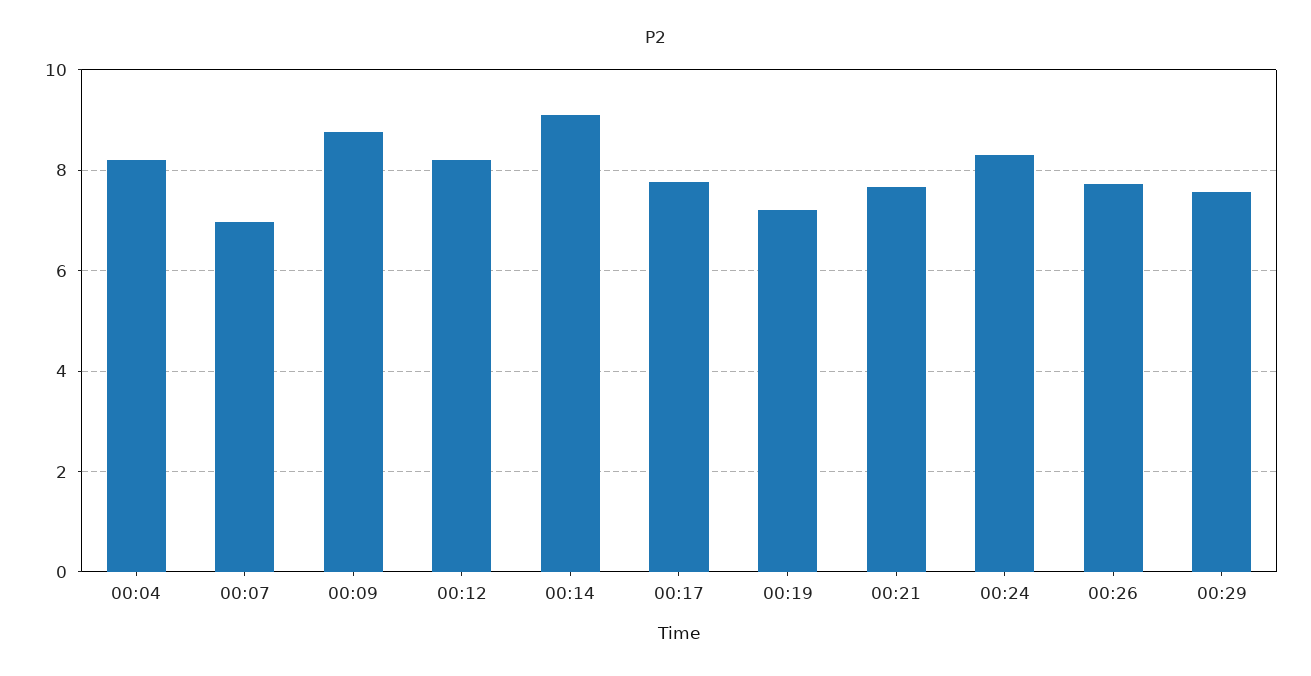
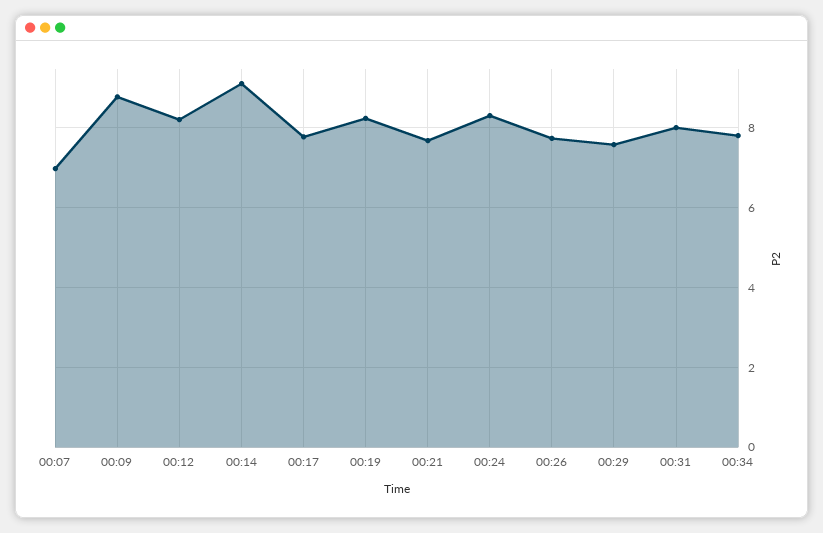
00:04: 8.2 -> none
00:19: 7.2 -> 8.2
00:31: none -> 8
00:34: none -> 7.8

